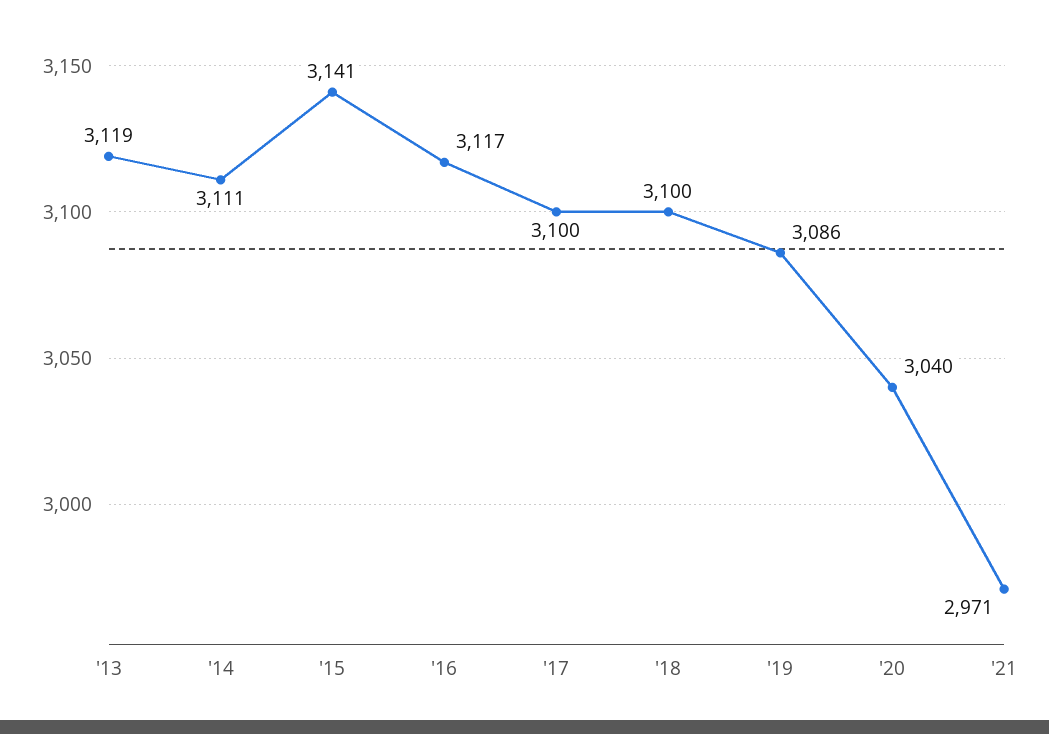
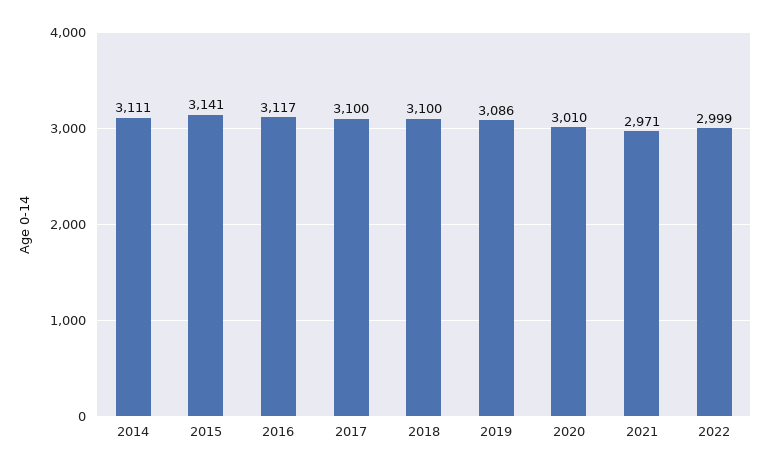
'13: 3119 -> none
'20: 3040 -> 3010
2022: none -> 2999

